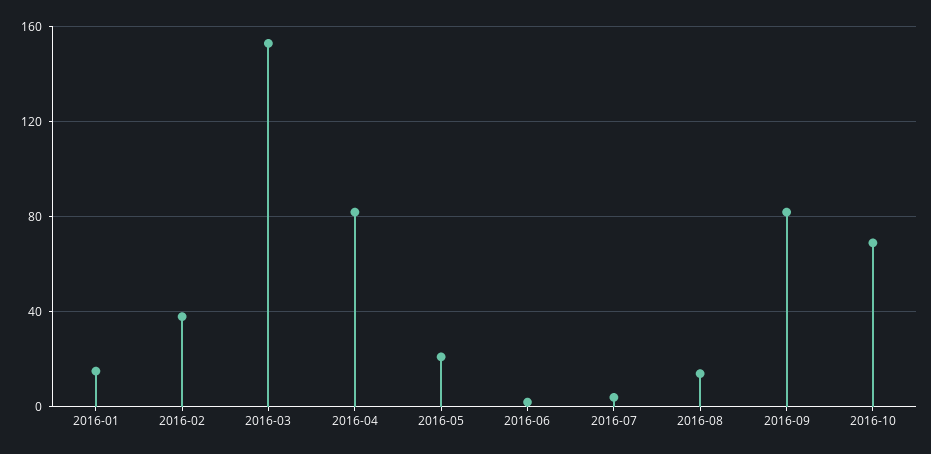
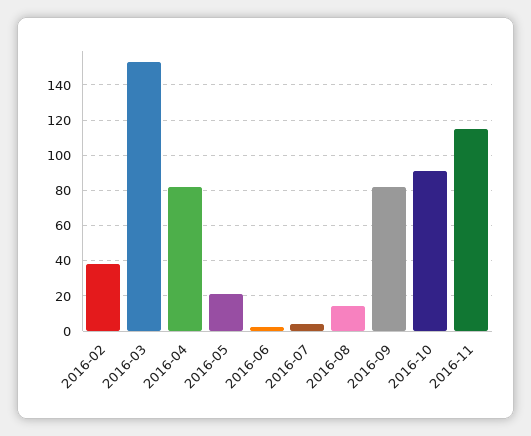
2016-01: 15 -> none
2016-10: 70 -> 90
2016-11: none -> 115

